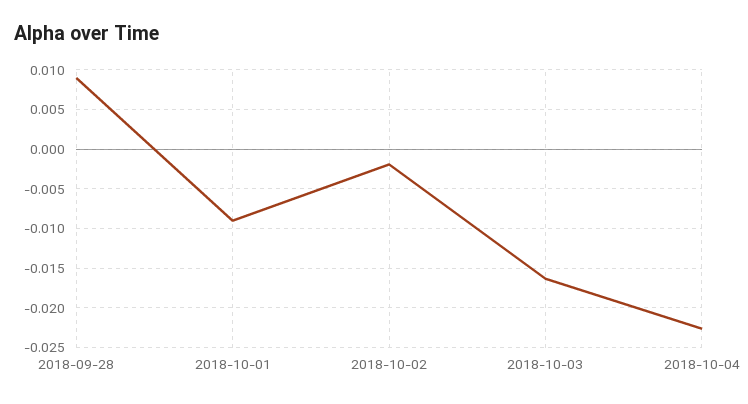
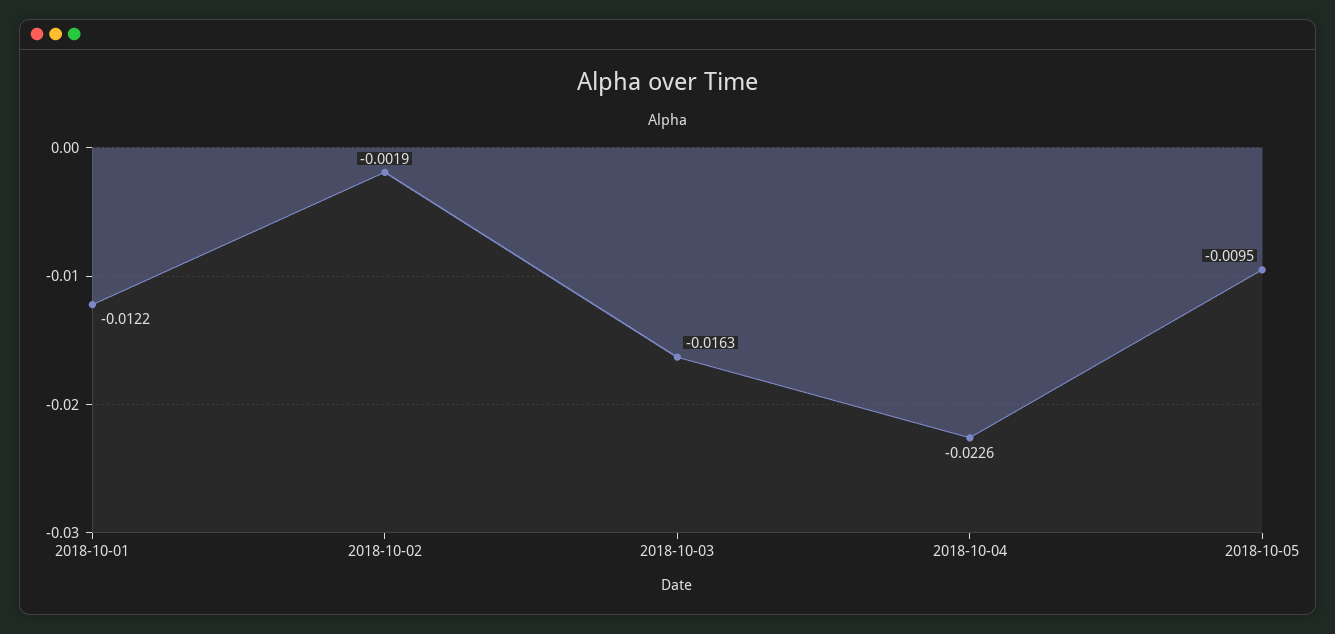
2018-09-28: 0.009 -> none
2018-10-01: -0.009 -> -0.0122
2018-10-05: none -> -0.0095

